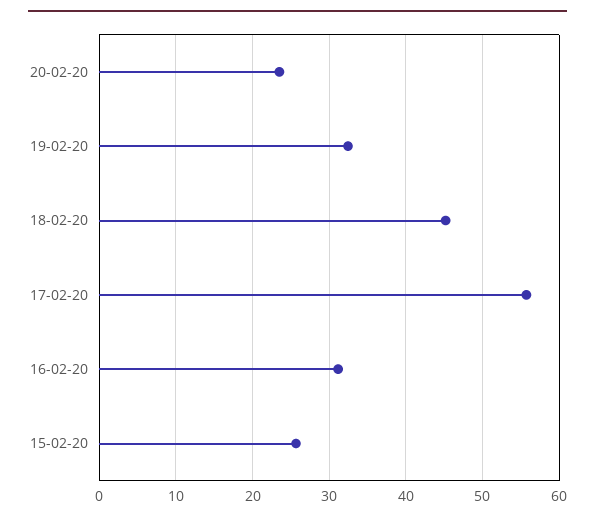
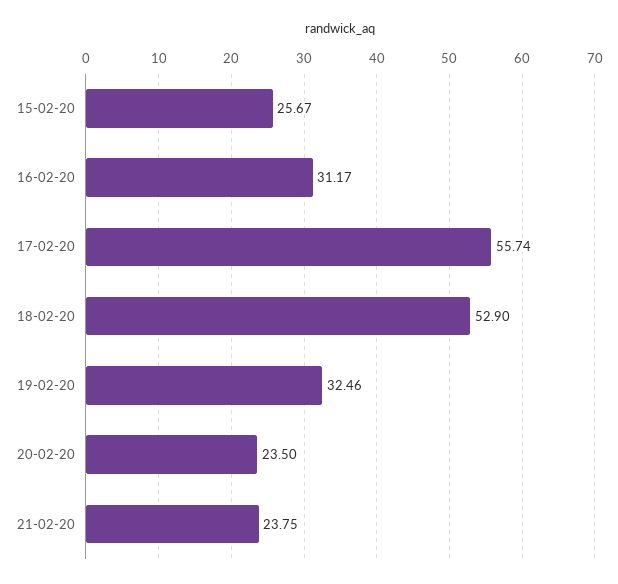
18-02-20: 45 -> 52.9
21-02-20: none -> 23.75

